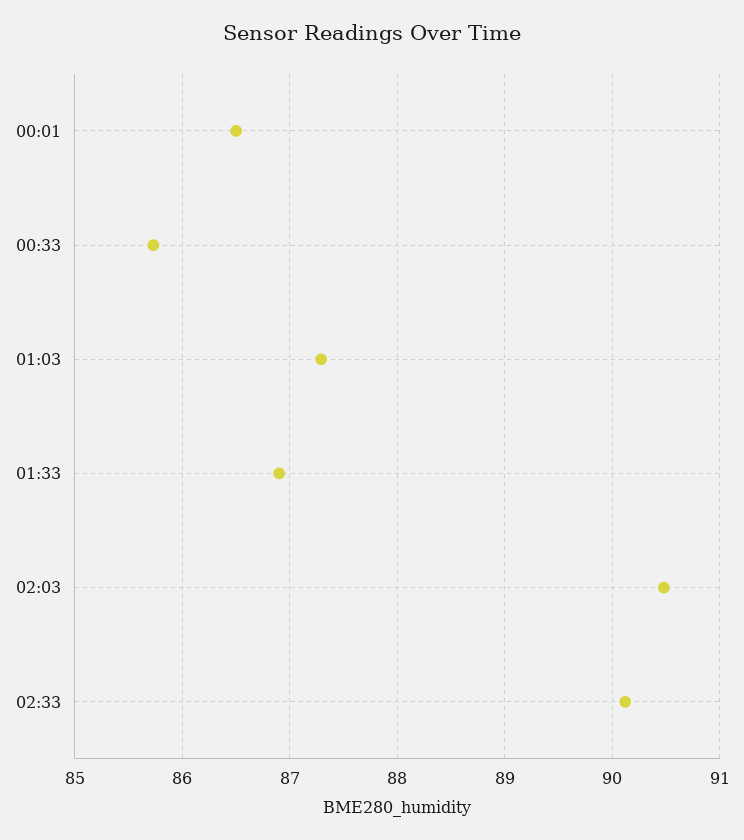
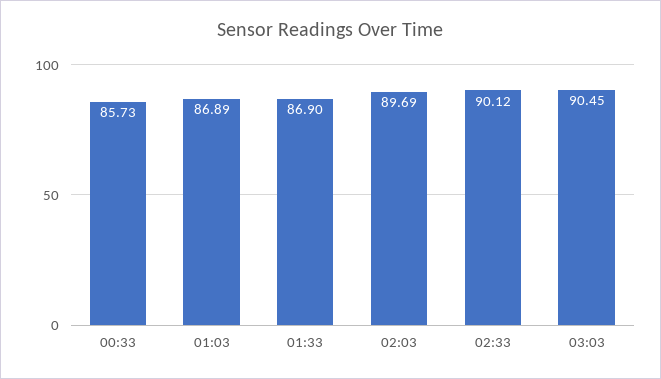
00:01: 86.5 -> none
01:03: 87.3 -> 86.89
02:03: 90.5 -> 89.69
03:03: none -> 90.45

